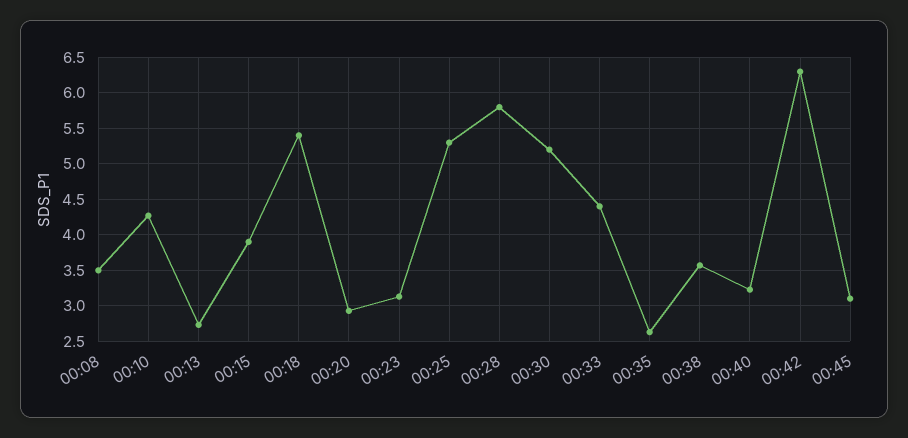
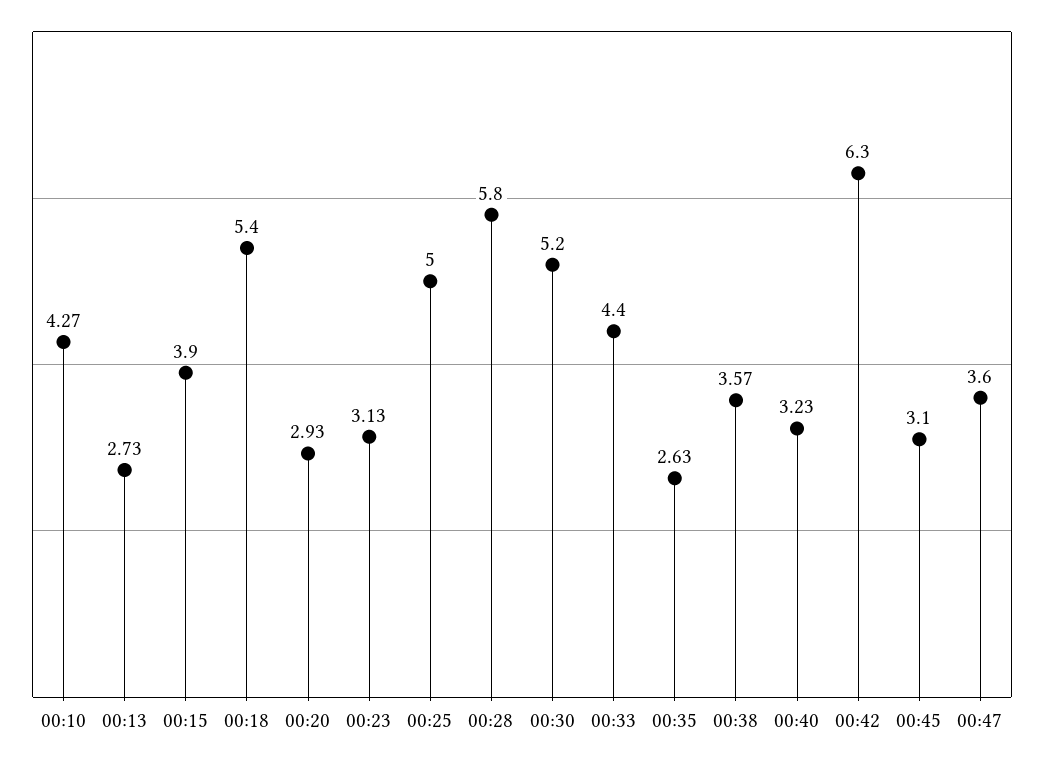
00:08: 3.5 -> none
00:25: 5.3 -> 5
00:47: none -> 3.6

